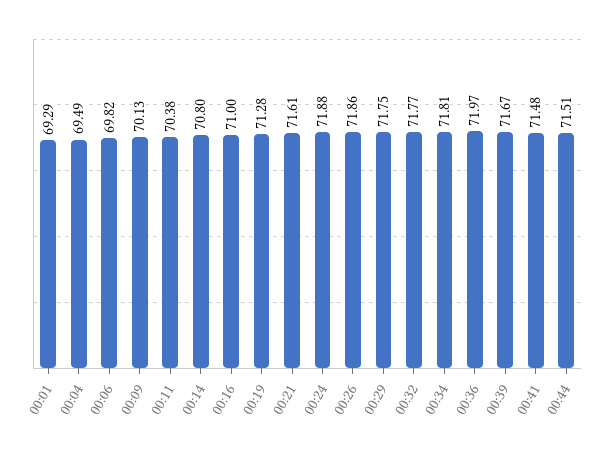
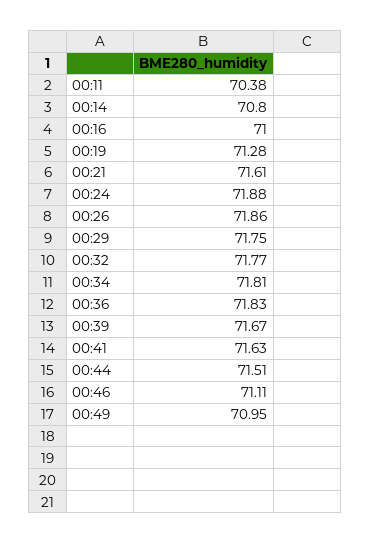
00:01: 69.29 -> none
00:04: 69.49 -> none
00:06: 69.82 -> none
00:09: 70.13 -> none
00:36: 71.97 -> 71.83
00:41: 71.48 -> 71.63
00:46: none -> 71.11
00:49: none -> 70.95

